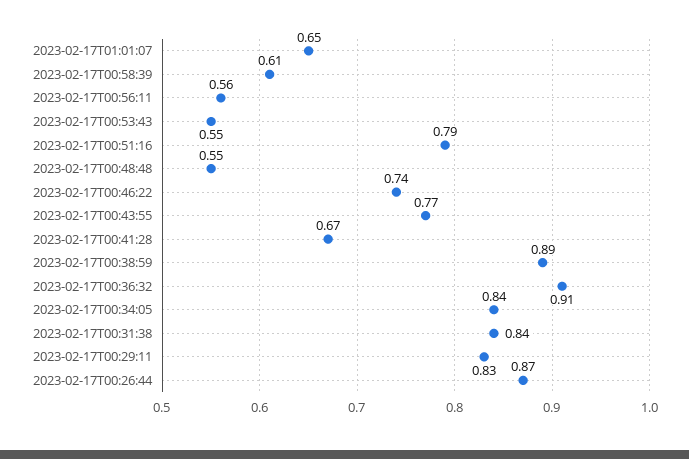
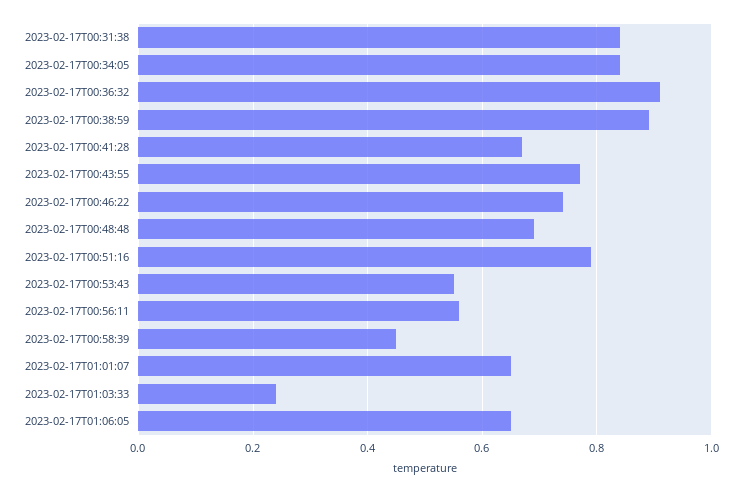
2023-02-17T00:58:39: 0.61 -> 0.45
2023-02-17T00:48:48: 0.55 -> 0.7
2023-02-17T00:29:11: 0.83 -> none
2023-02-17T00:26:44: 0.87 -> none
2023-02-17T01:03:33: none -> 0.25
2023-02-17T01:06:05: none -> 0.65

